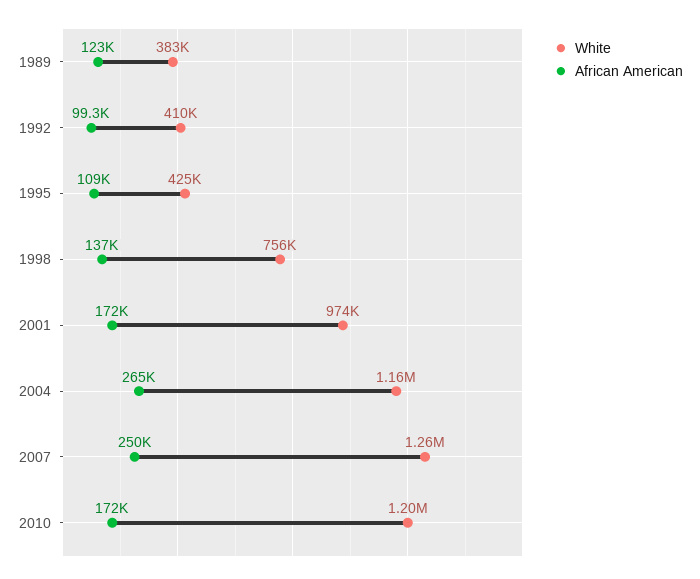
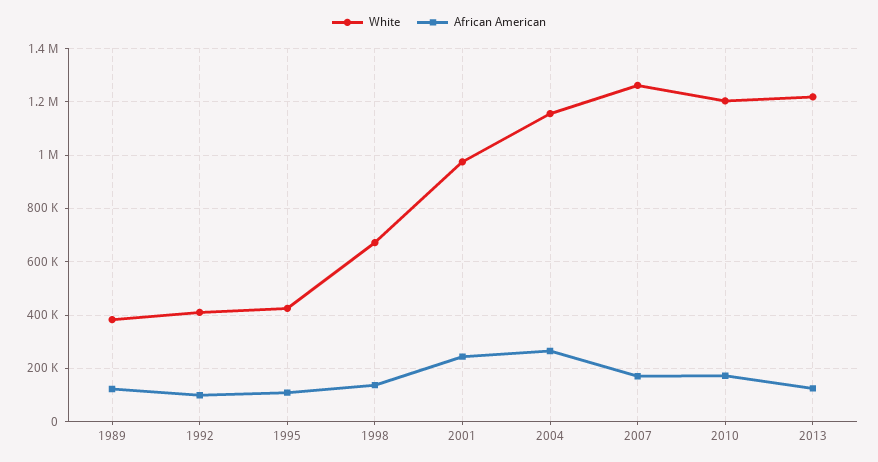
White, 1998: 756000 -> 675000
African American, 2001: 172000 -> 250000
African American, 2007: 250000 -> 175000
White, 2013: none -> 1225000
African American, 2013: none -> 125000

